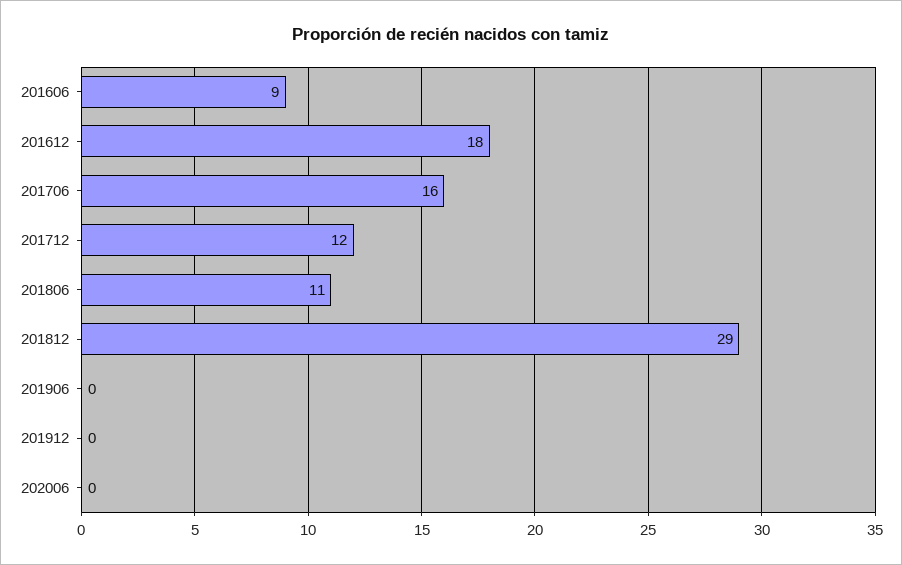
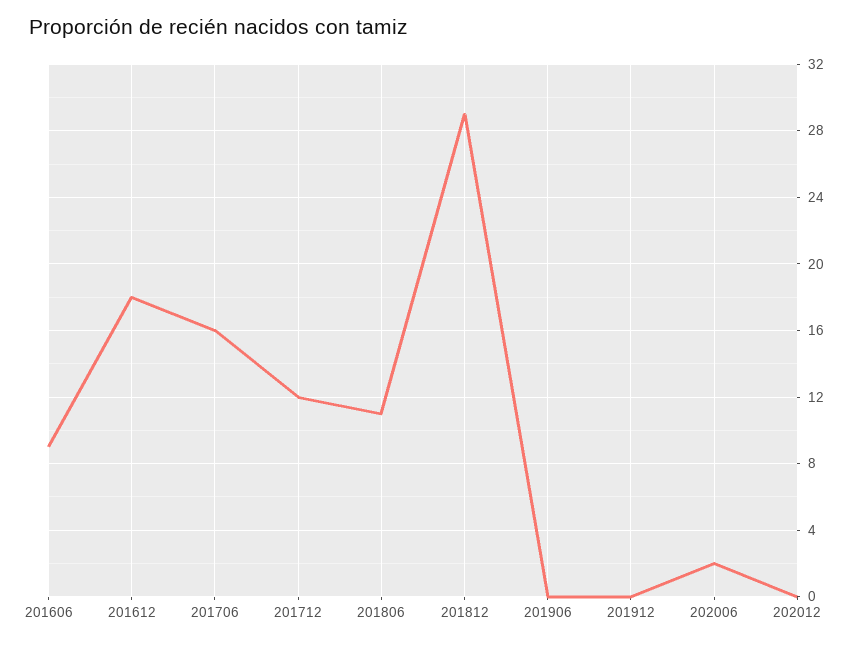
202006: 0 -> 2
202012: none -> 0

